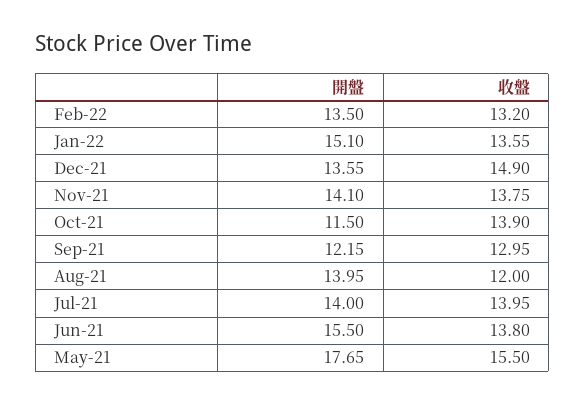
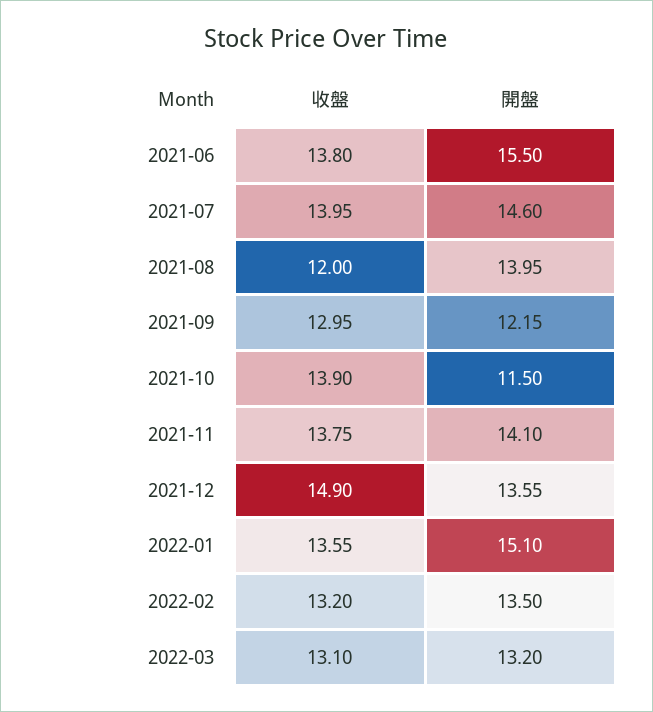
開盤, Jul-21: 14 -> 14.6
開盤, May-21: 17.65 -> none
收盤, May-21: 15.5 -> none
收盤, 2022-03: none -> 13.1
開盤, 2022-03: none -> 13.2

